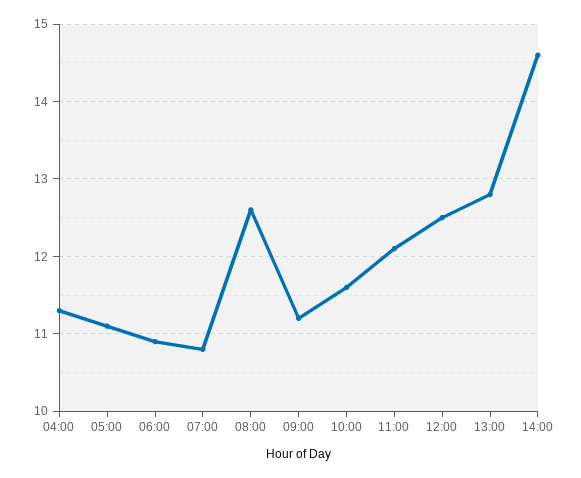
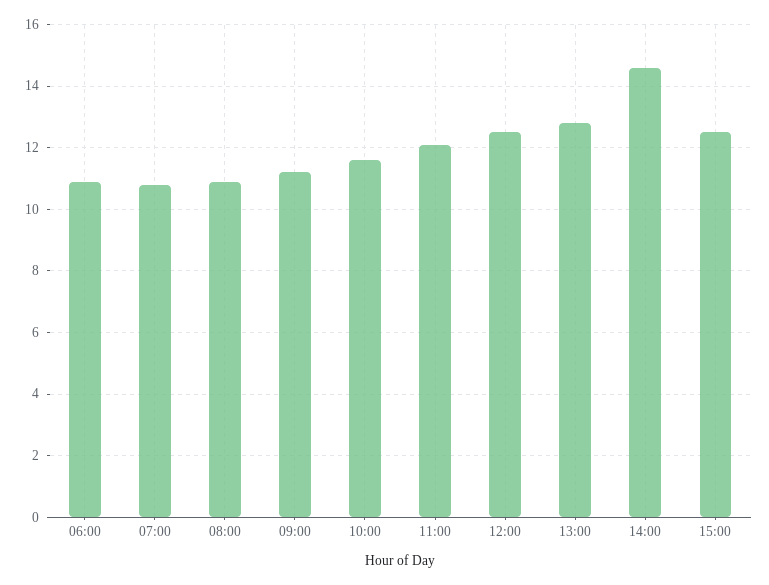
04:00: 11.3 -> none
05:00: 11.1 -> none
08:00: 12.6 -> 11
15:00: none -> 12.5

